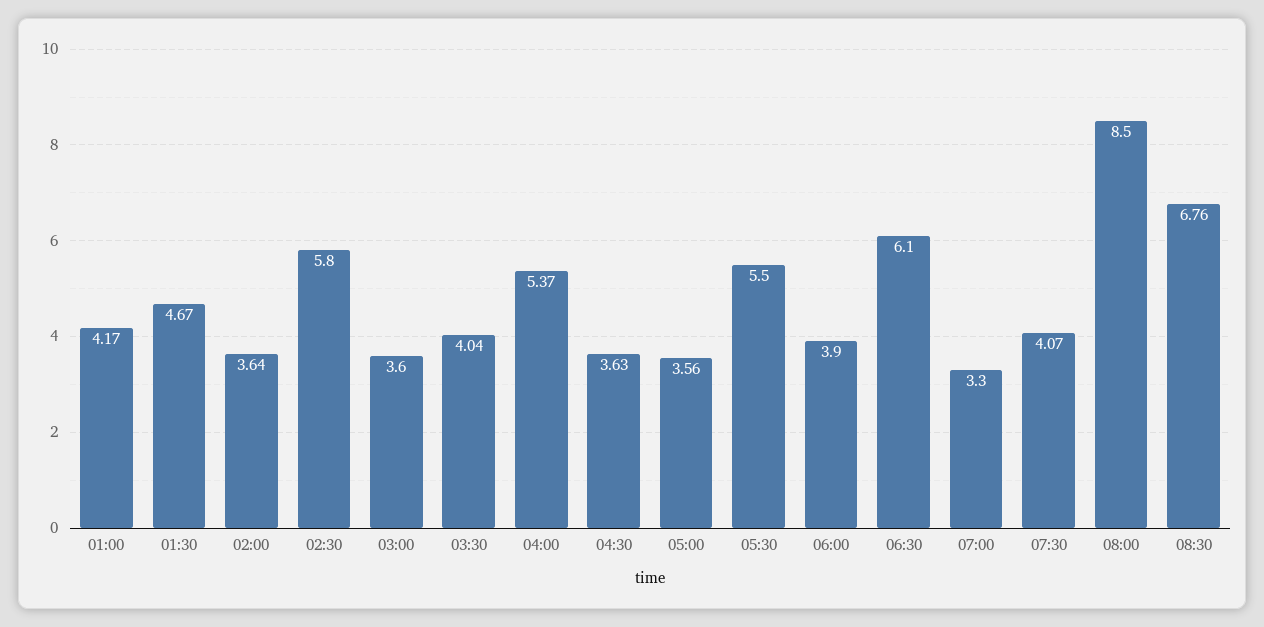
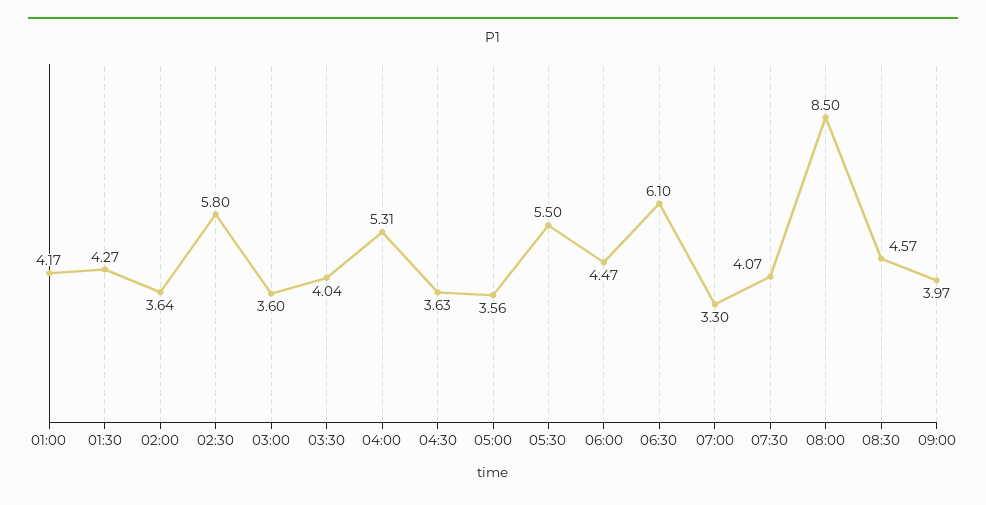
01:30: 4.67 -> 4.27
04:00: 5.37 -> 5.31
06:00: 3.9 -> 4.47
08:30: 6.76 -> 4.57
09:00: none -> 3.97

